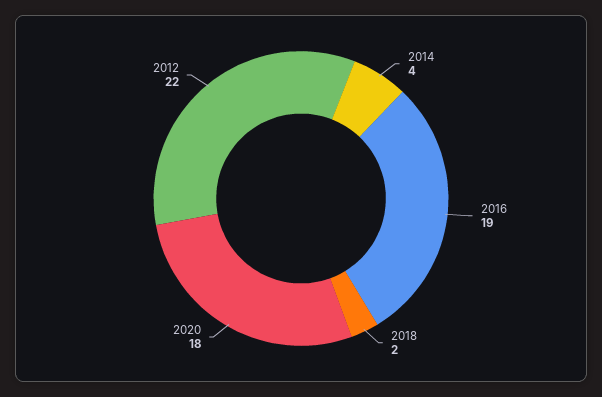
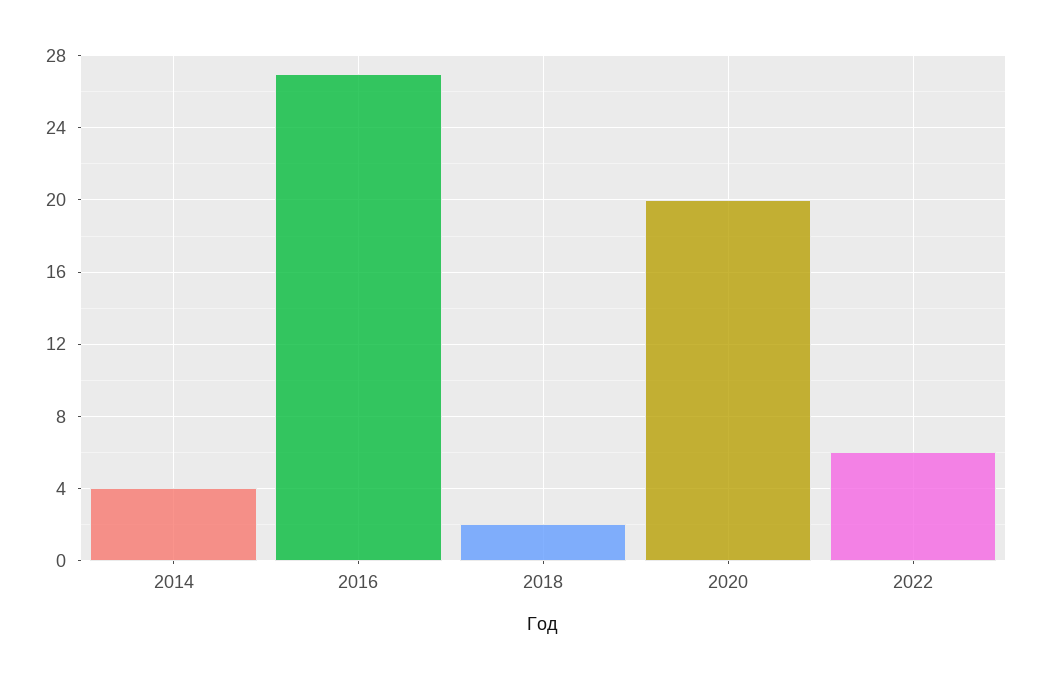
2016: 19 -> 27
2020: 18 -> 20
2012: 22 -> none
2022: none -> 6

